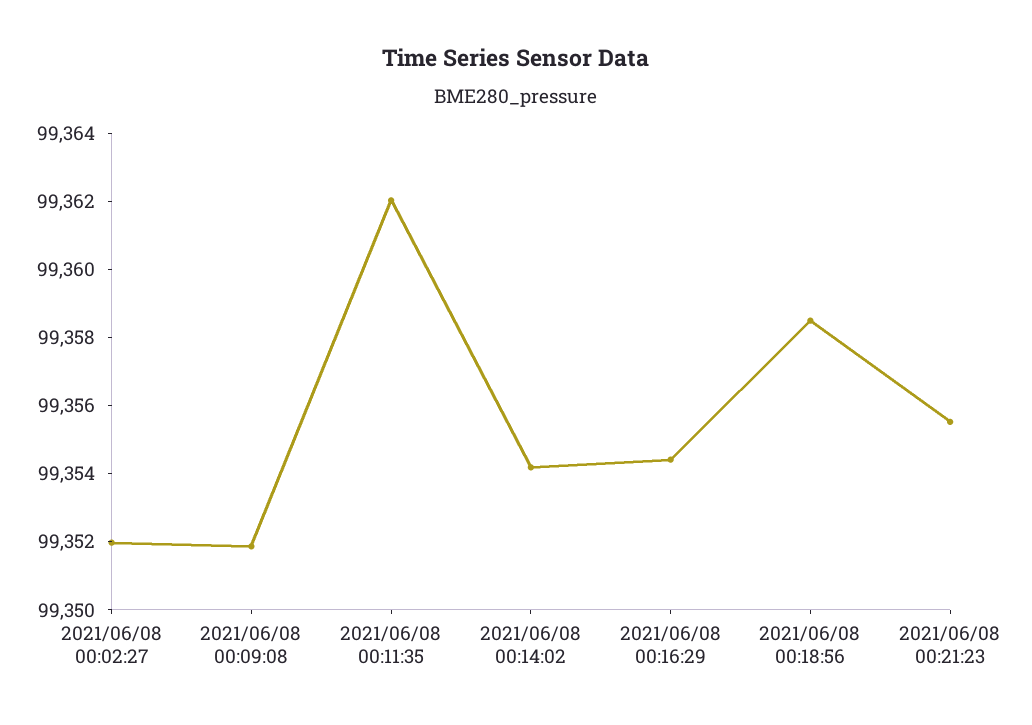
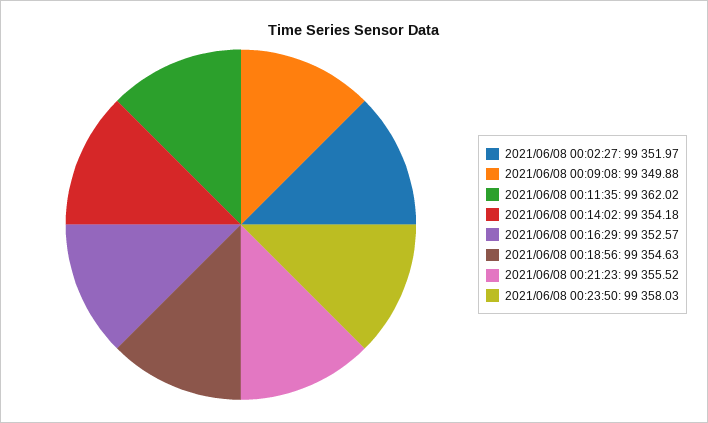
2021/06/08 00:09:08: 99352 -> 99349.88
2021/06/08 00:16:29: 99354.5 -> 99352.57
2021/06/08 00:18:56: 99358.5 -> 99354.63
2021/06/08 00:23:50: none -> 99358.03

